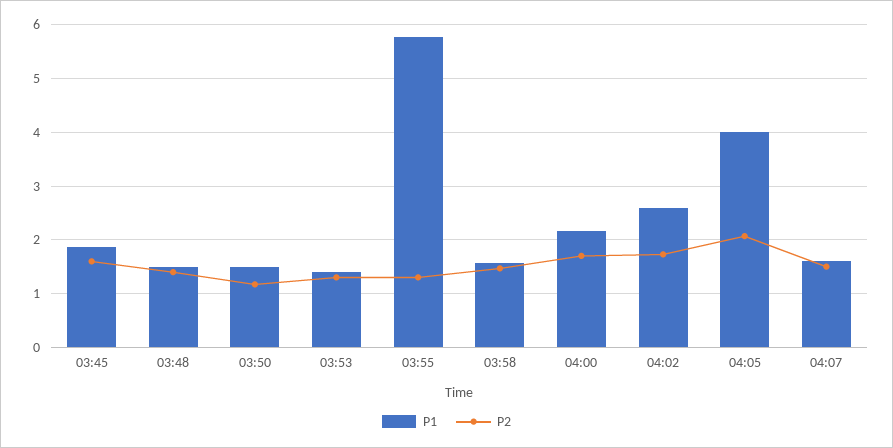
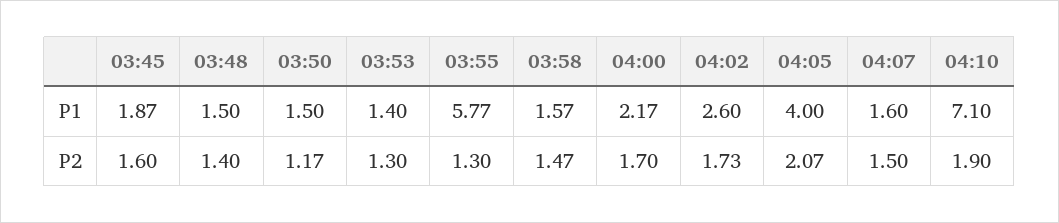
P1, 04:10: none -> 7.1
P2, 04:10: none -> 1.9

